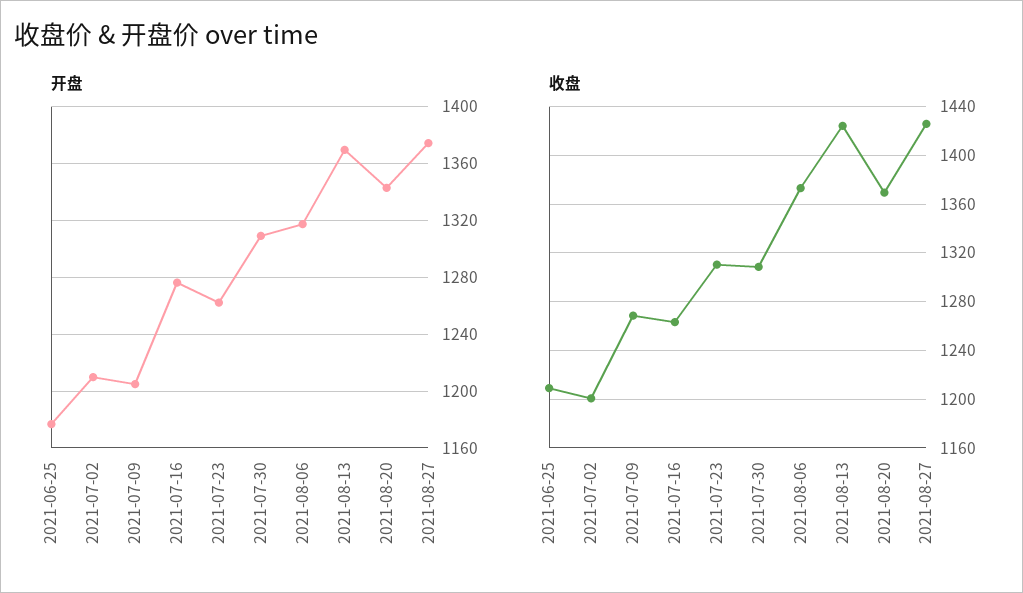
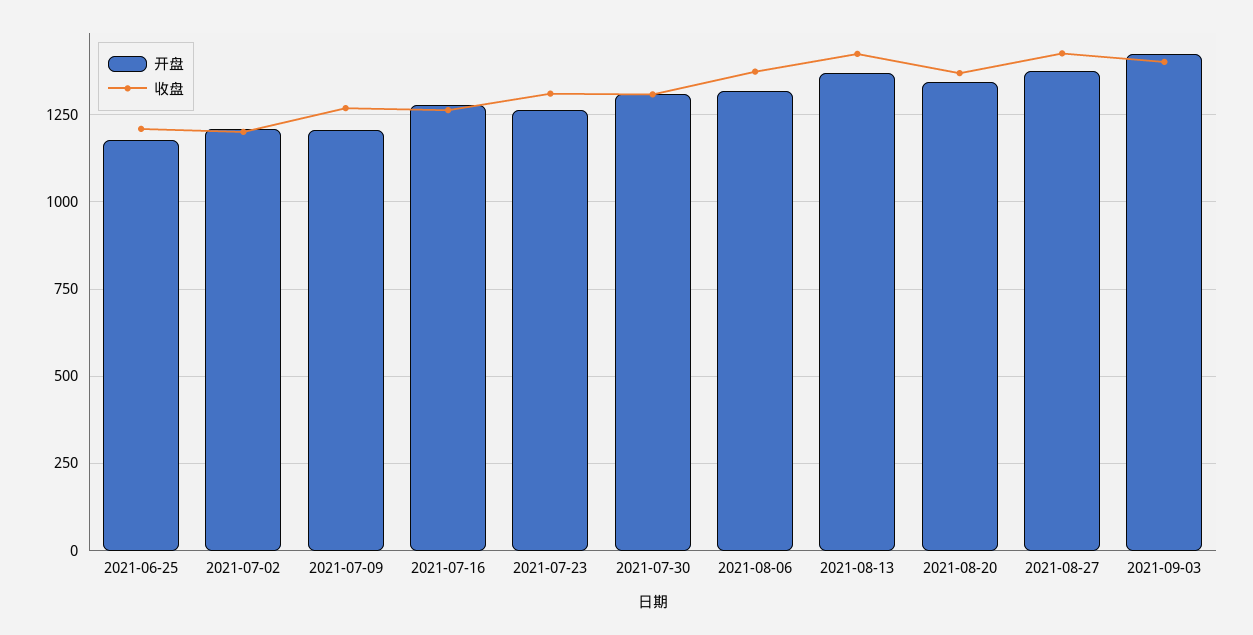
开盘, 2021-09-03: none -> 1425
收盘, 2021-09-03: none -> 1400

